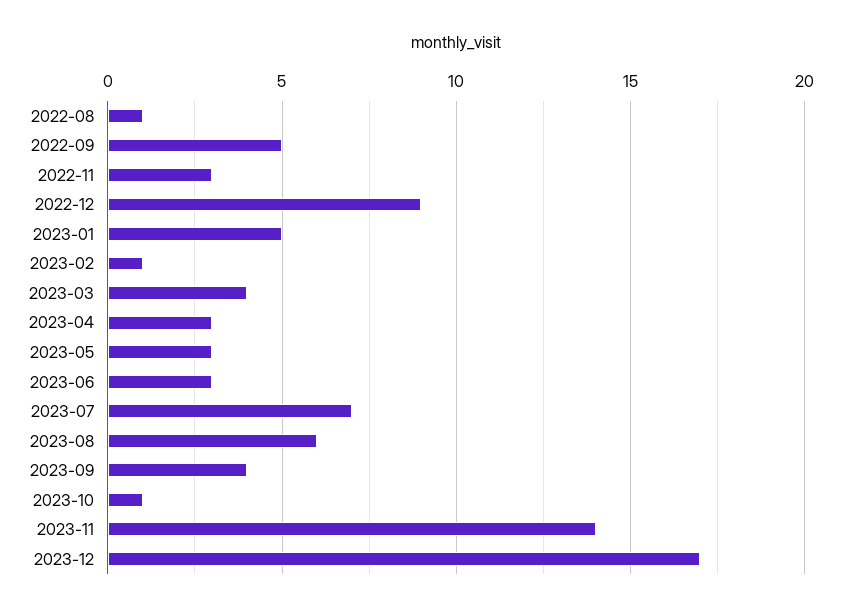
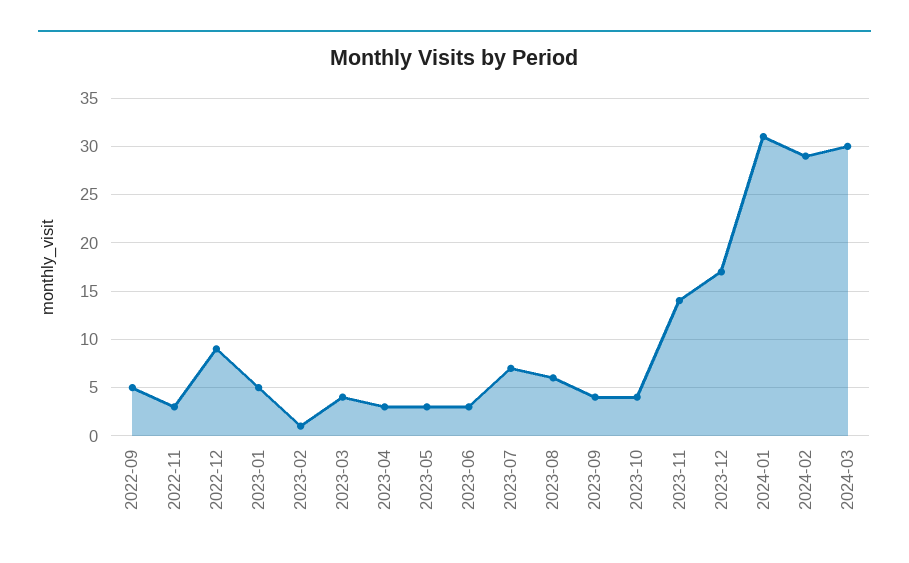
2022-08: 1 -> none
2023-10: 1 -> 4
2024-01: none -> 31
2024-02: none -> 29
2024-03: none -> 30

